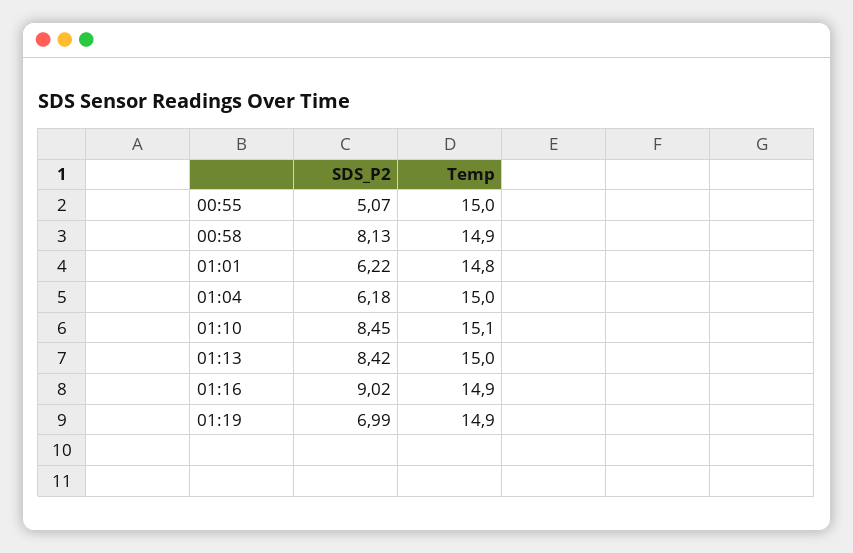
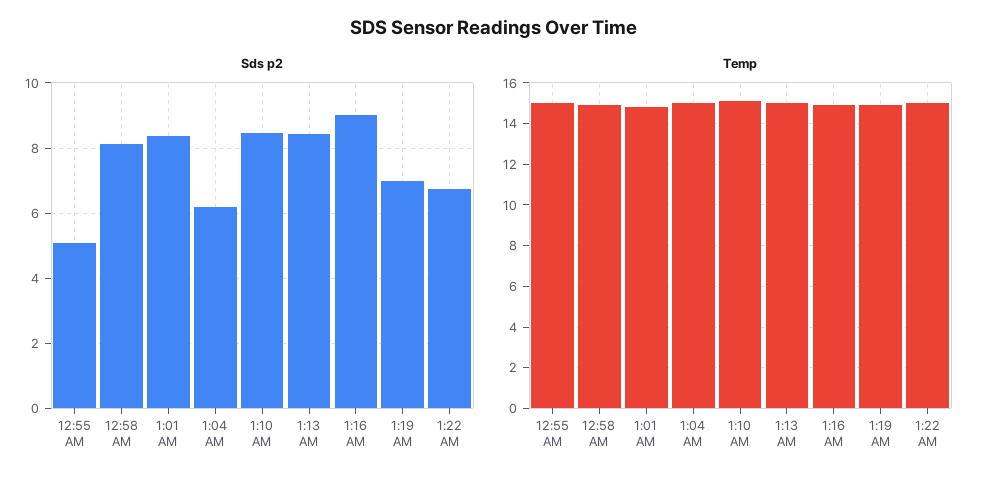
SDS_P2, 01:01: 6.22 -> 8.4
SDS_P2, 1:22 AM: none -> 6.8
Temp, 1:22 AM: none -> 15

